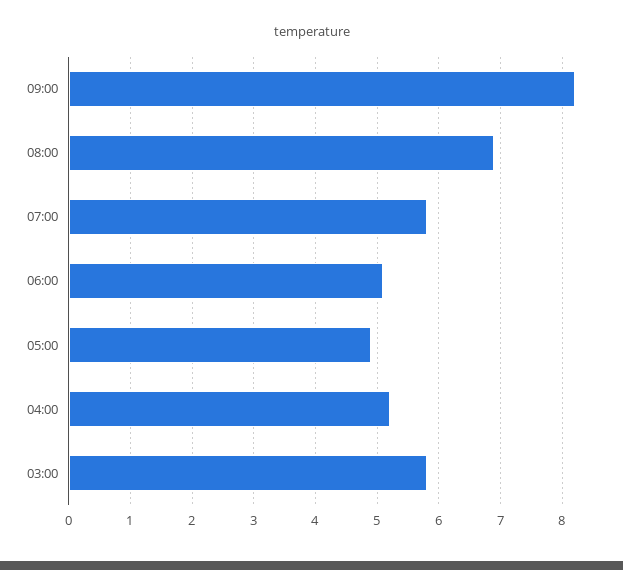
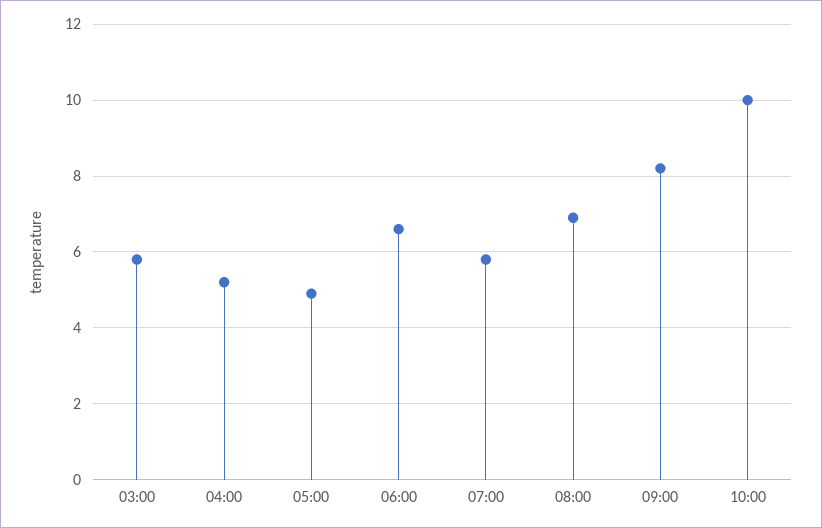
06:00: 5.1 -> 6.5
10:00: none -> 10

